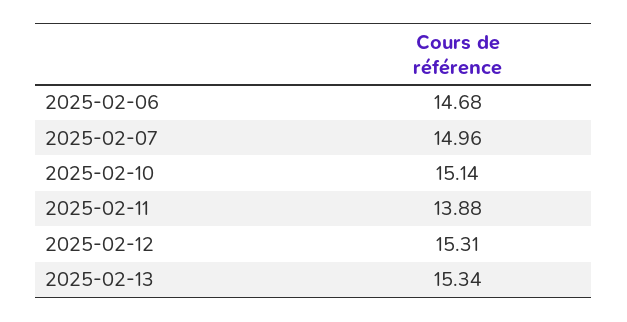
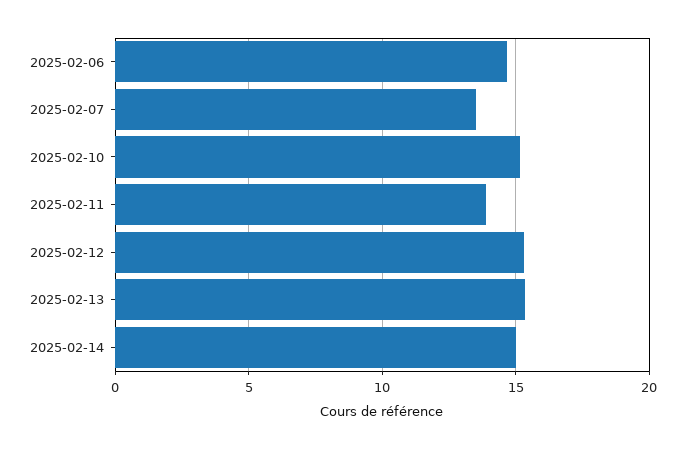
2025-02-07: 14.96 -> 13.5
2025-02-14: none -> 15

